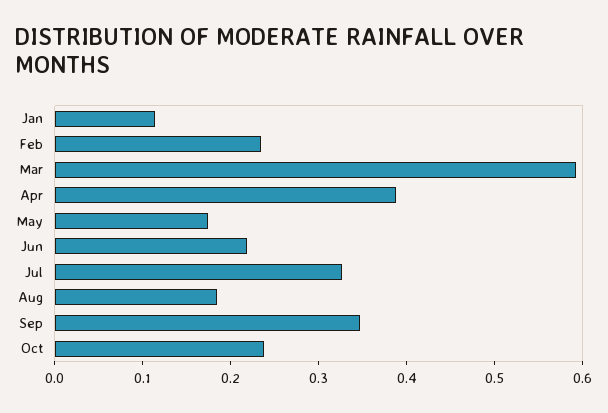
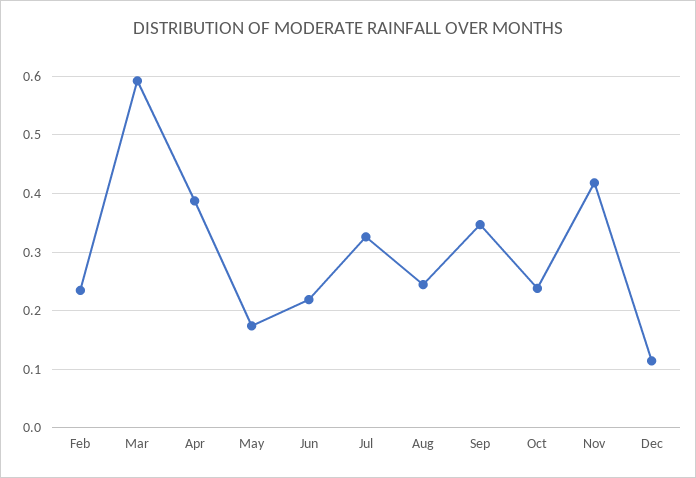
Jan: 0.12 -> none
Aug: 0.18 -> 0.24
Nov: none -> 0.42
Dec: none -> 0.12

